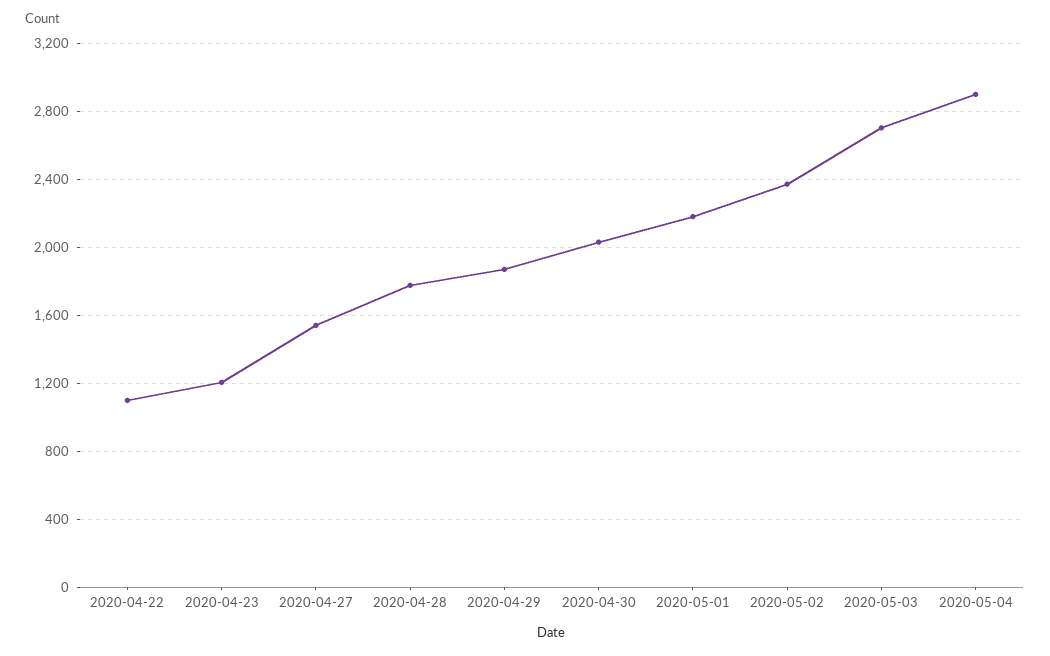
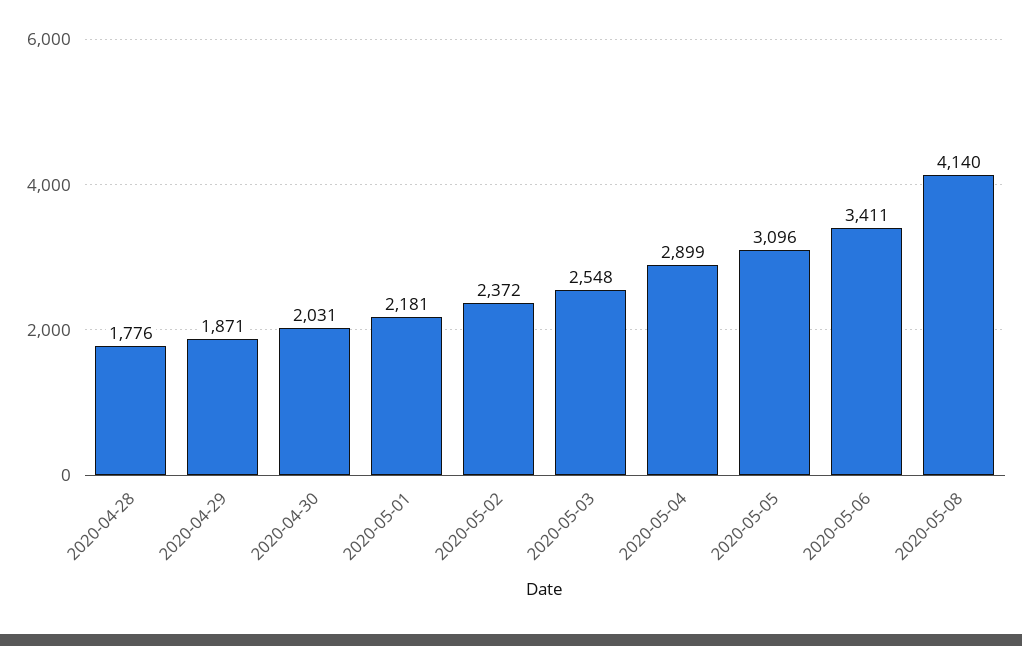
2020-04-22: 1100 -> none
2020-04-23: 1200 -> none
2020-04-27: 1550 -> none
2020-05-03: 2700 -> 2548
2020-05-05: none -> 3096
2020-05-06: none -> 3411
2020-05-08: none -> 4140

